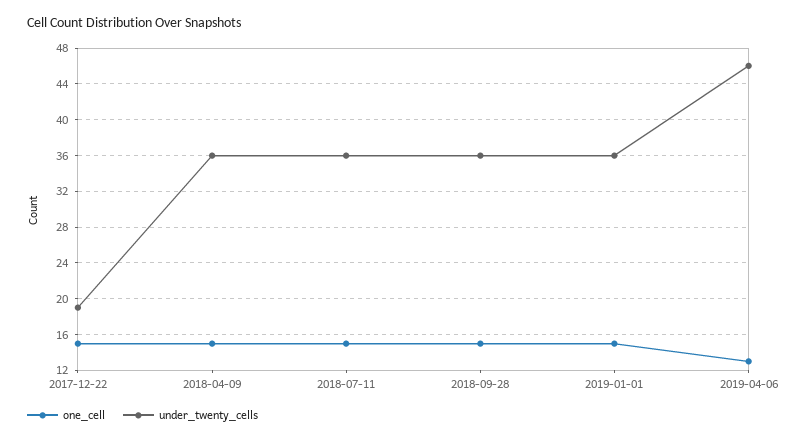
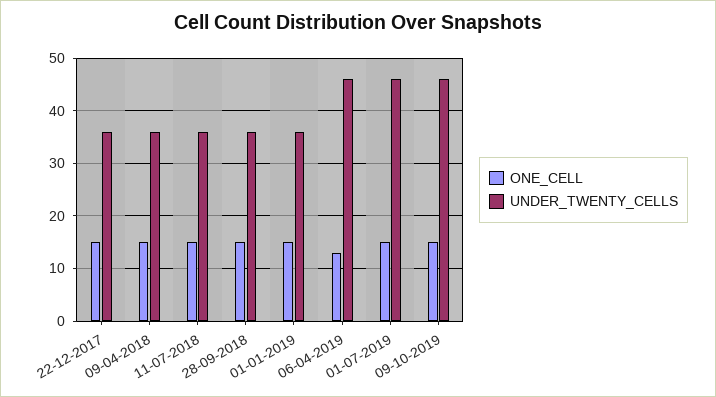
under_twenty_cells, 2017-12-22: 19 -> 35
one_cell, 01-07-2019: none -> 15
under_twenty_cells, 01-07-2019: none -> 45
one_cell, 09-10-2019: none -> 15
under_twenty_cells, 09-10-2019: none -> 45

